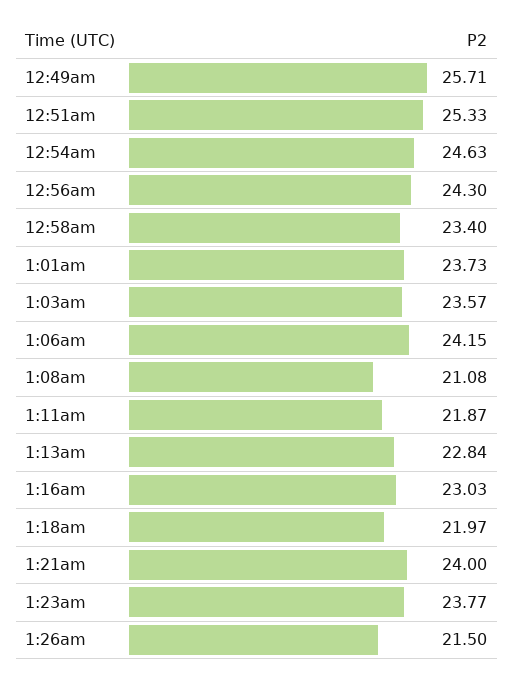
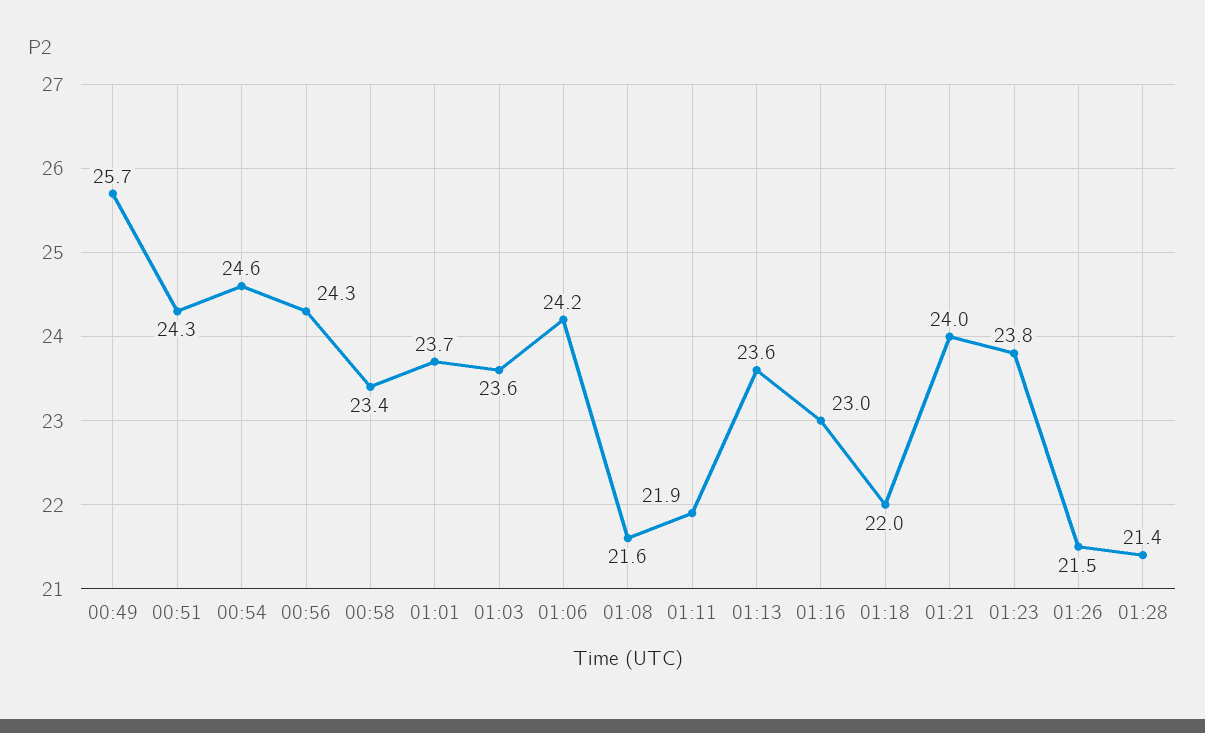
12:51am: 25.33 -> 24.3
1:08am: 21.08 -> 21.6
1:13am: 22.84 -> 23.6
01:28: none -> 21.4

